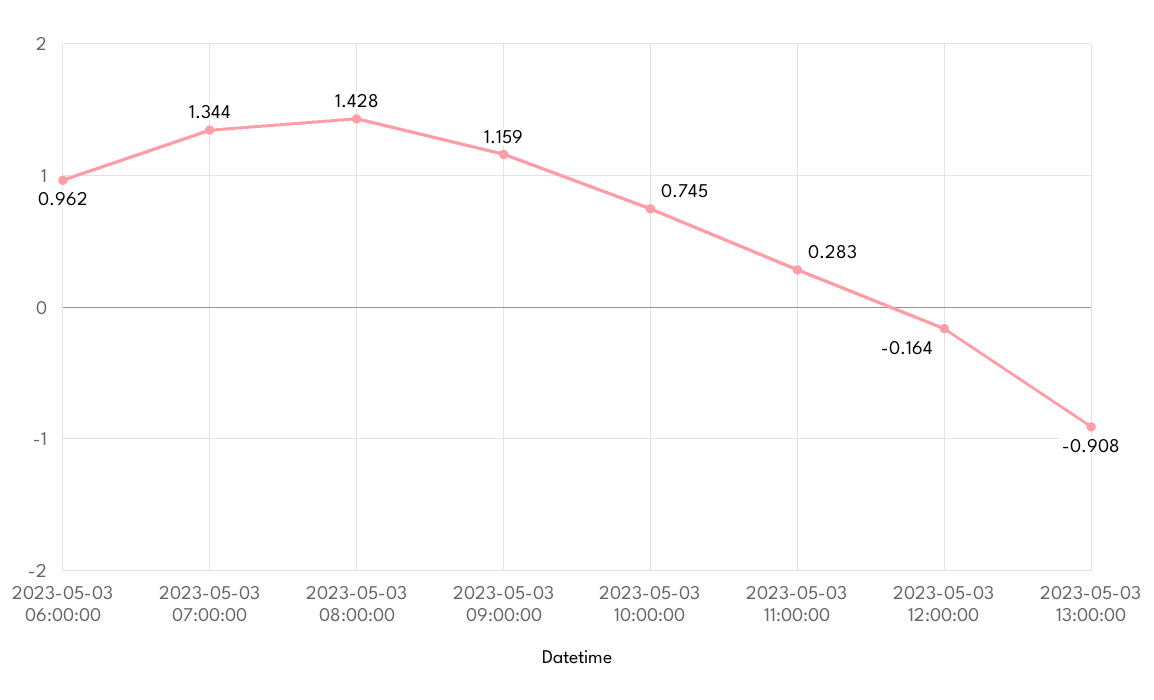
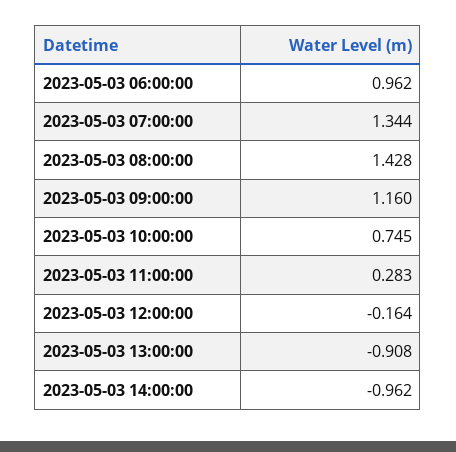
2023-05-03 09:00:00: 1.159 -> 1.16
2023-05-03 14:00:00: none -> -0.962

